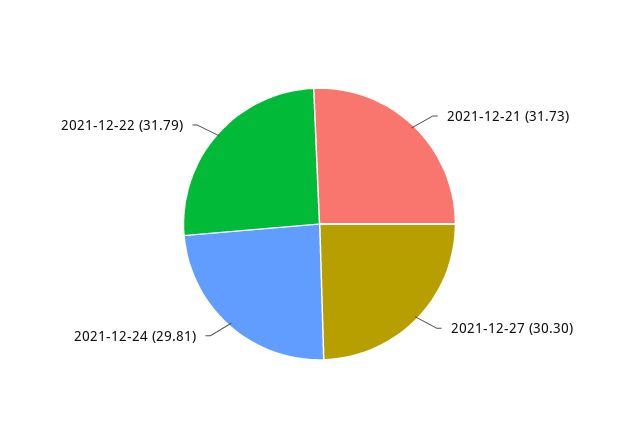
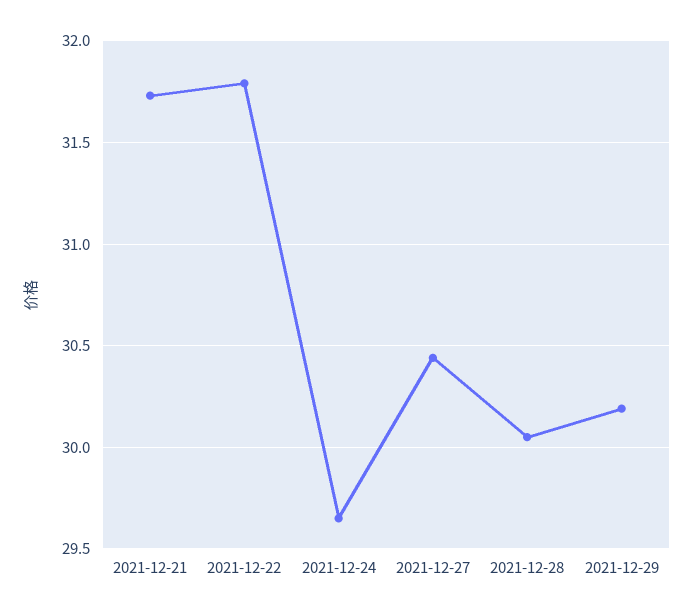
2021-12-27: 30.3 -> 30.45
2021-12-24: 29.81 -> 29.65
2021-12-28: none -> 30.05
2021-12-29: none -> 30.2

